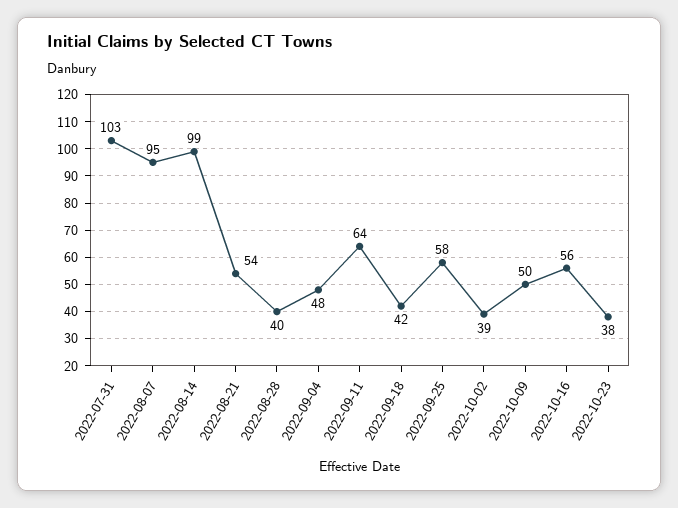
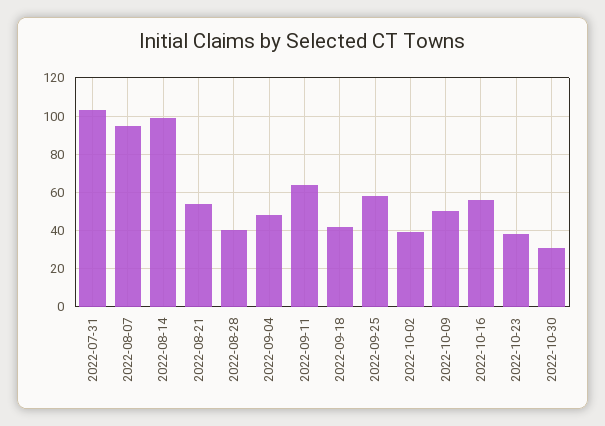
2022-10-30: none -> 30

